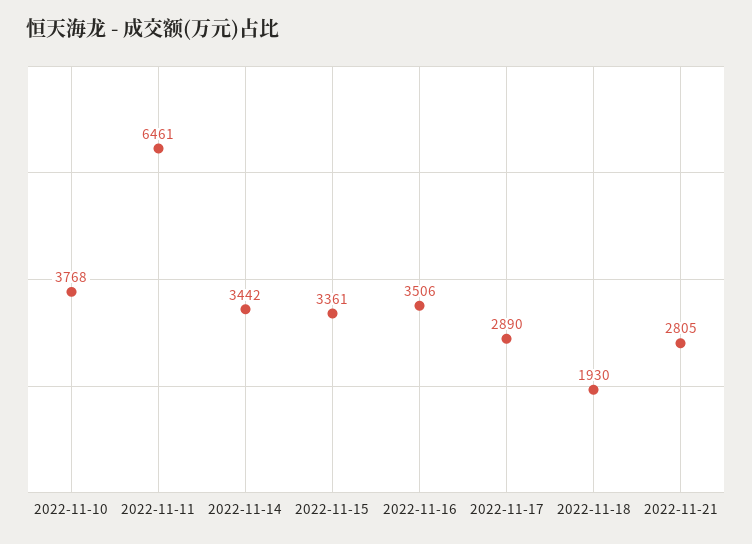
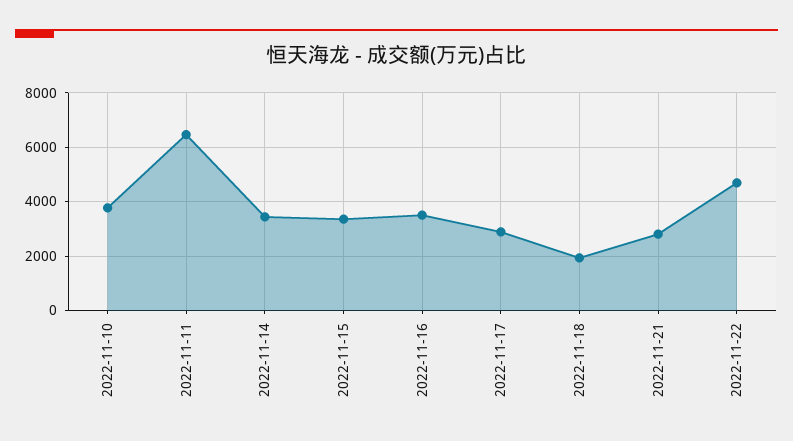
2022-11-22: none -> 4750

